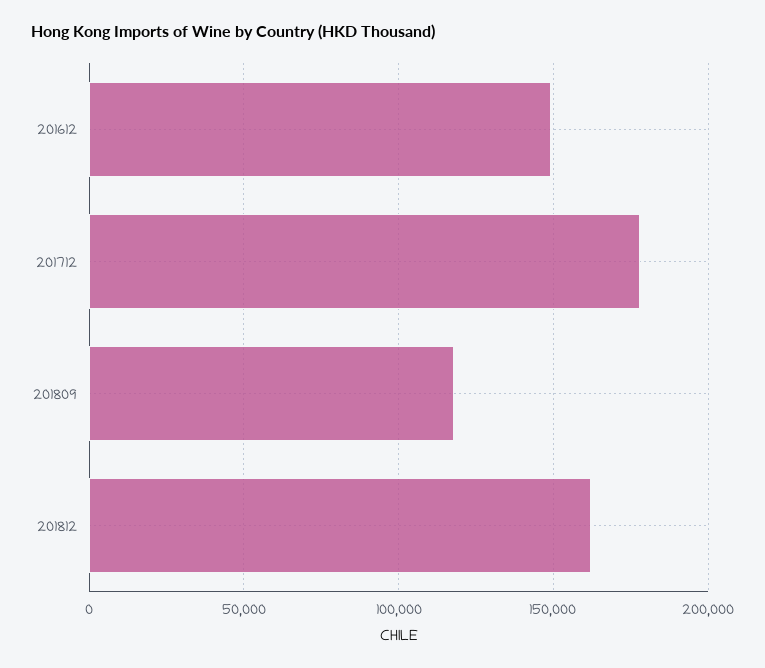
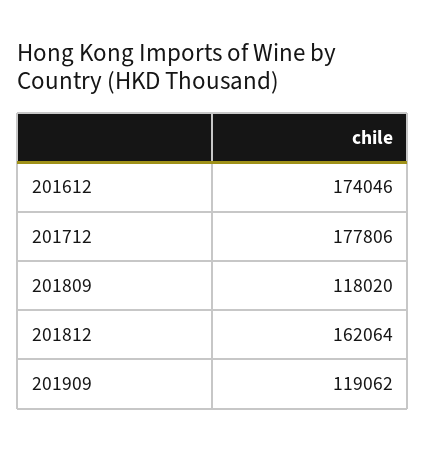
201612: 150000 -> 174046
201909: none -> 119062

